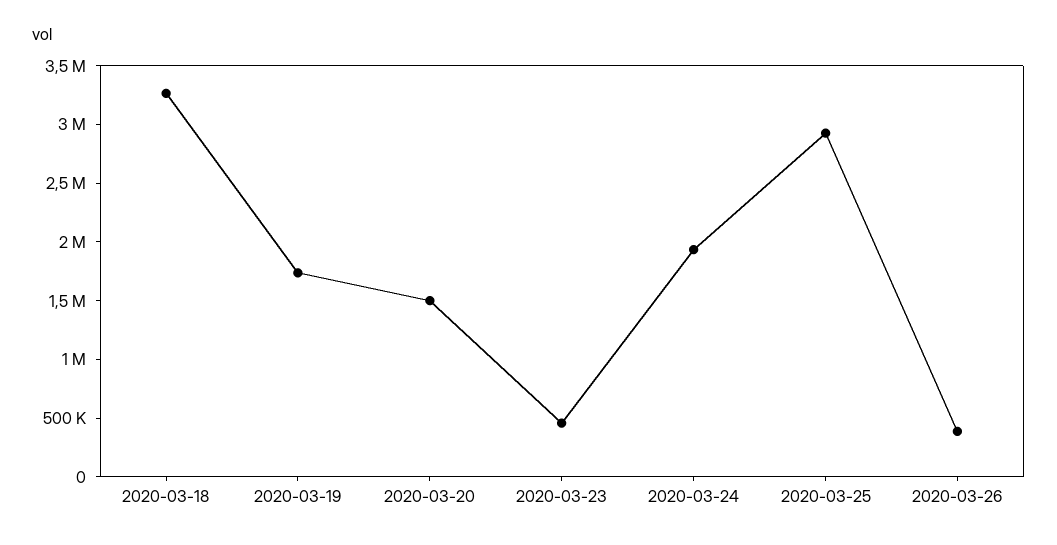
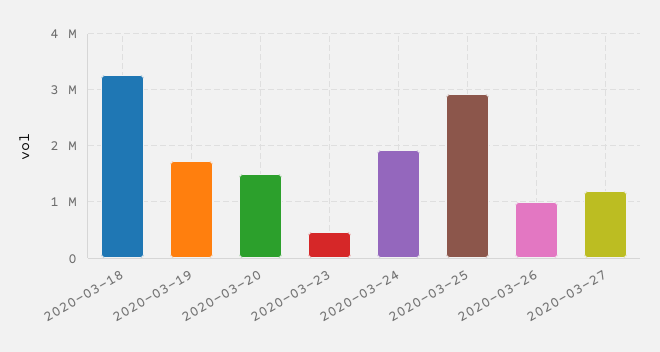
2020-03-26: 400000 -> 1000000
2020-03-27: none -> 1200000

